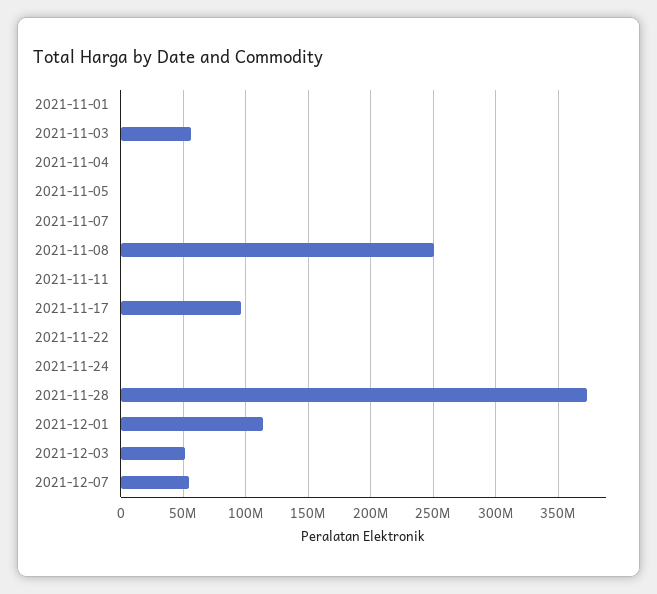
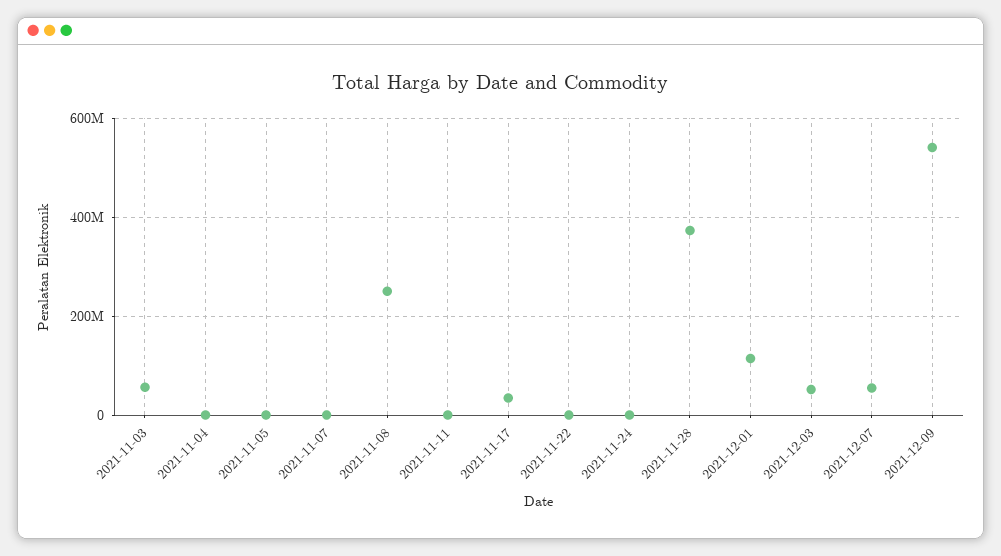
2021-11-01: 0 -> none
2021-11-17: 95000000 -> 40000000
2021-12-09: none -> 540000000

